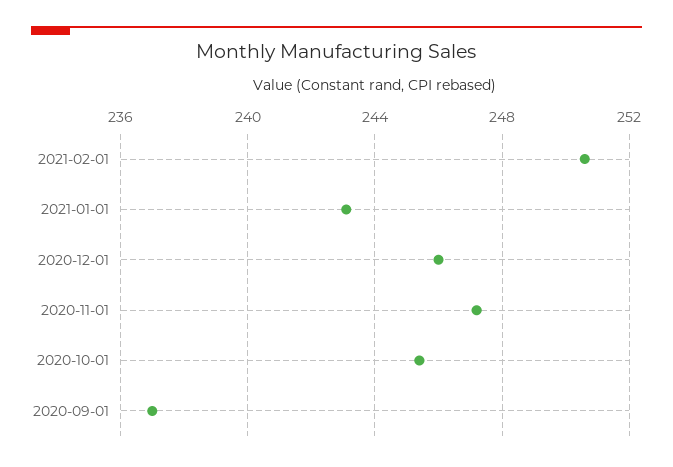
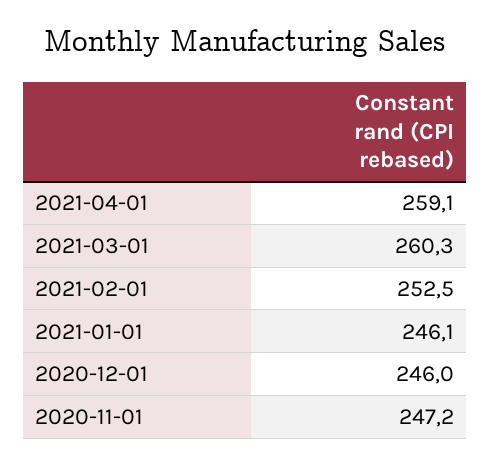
2021-02-01: 250.5 -> 252.5
2021-01-01: 243 -> 246.1
2020-10-01: 245.5 -> none
2020-09-01: 237 -> none
2021-04-01: none -> 259.1
2021-03-01: none -> 260.3

